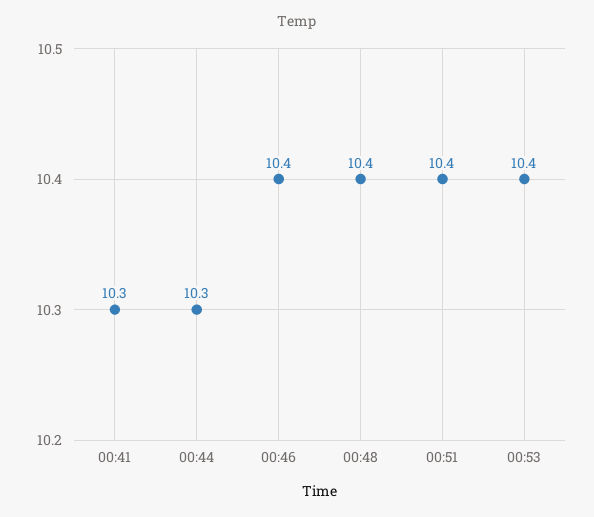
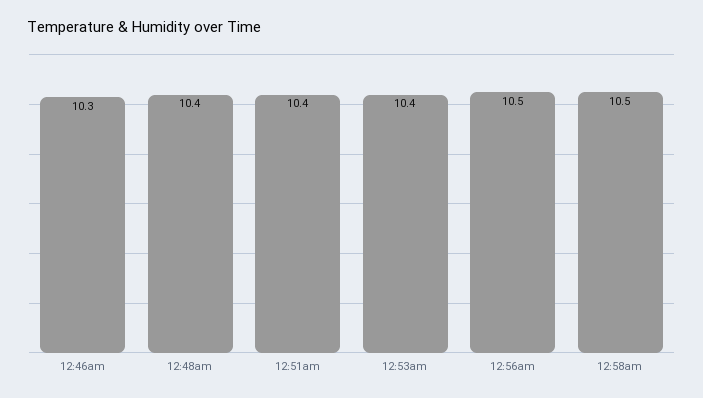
00:41: 10.3 -> none
00:44: 10.3 -> none
00:46: 10.4 -> 10.3
12:56am: none -> 10.5
12:58am: none -> 10.5

